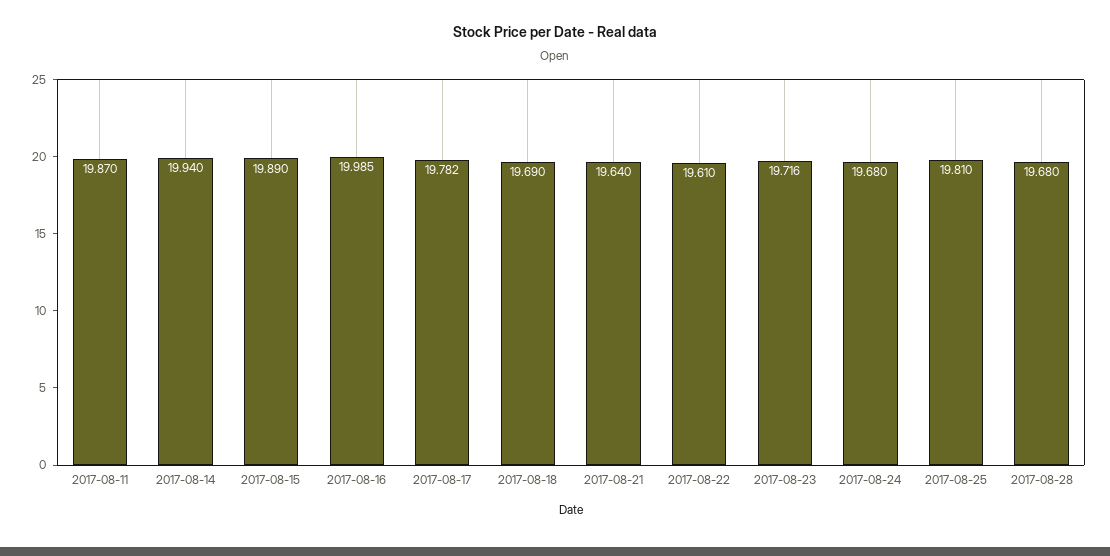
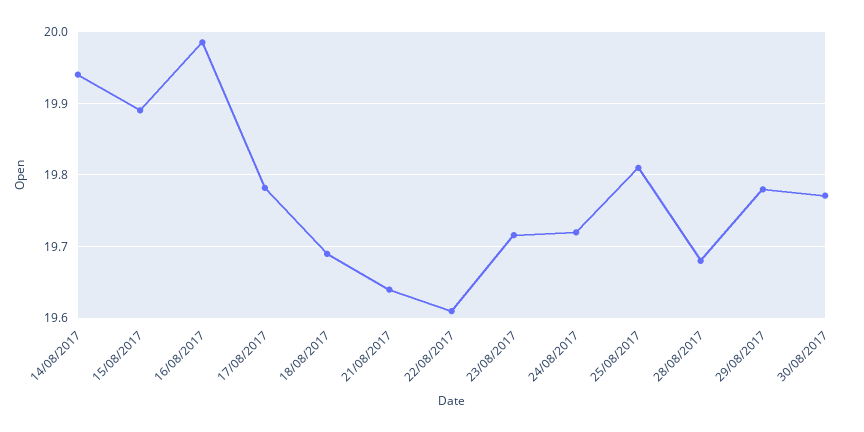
2017-08-11: 19.87 -> none
2017-08-24: 19.68 -> 19.72
29/08/2017: none -> 19.78
30/08/2017: none -> 19.77

